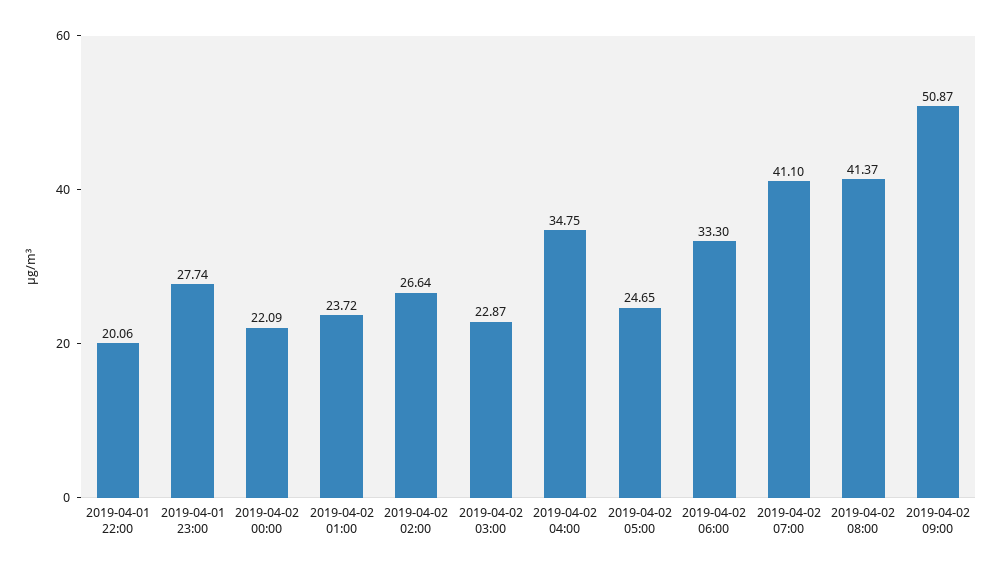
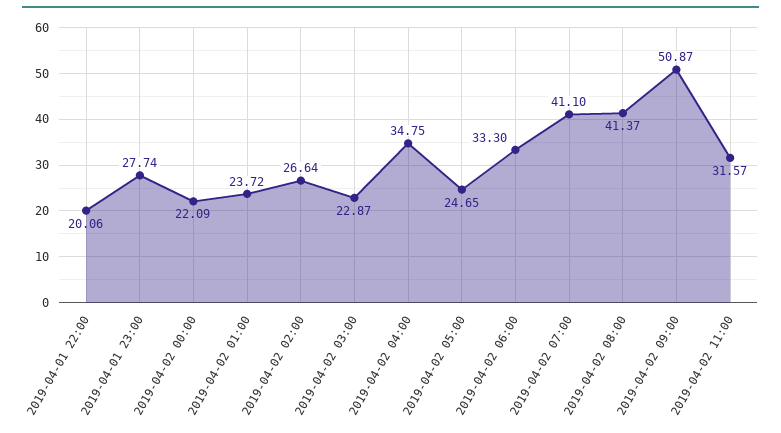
2019-04-02 11:00: none -> 31.57

